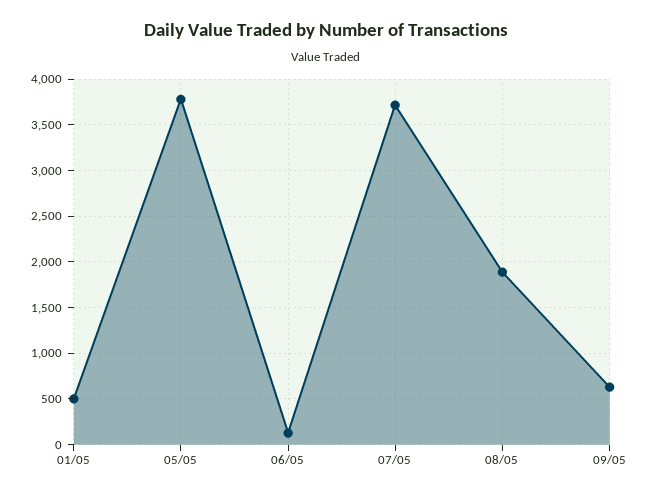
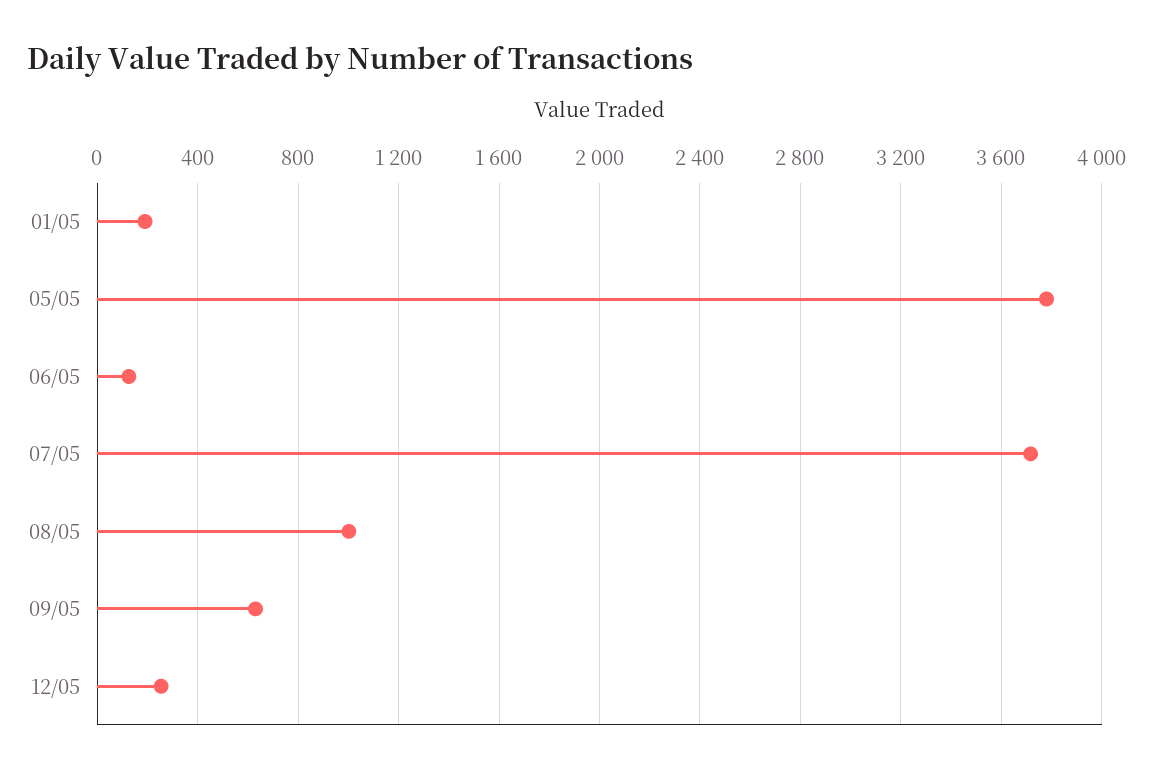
01/05: 500 -> 200
08/05: 1900 -> 1000
12/05: none -> 250

